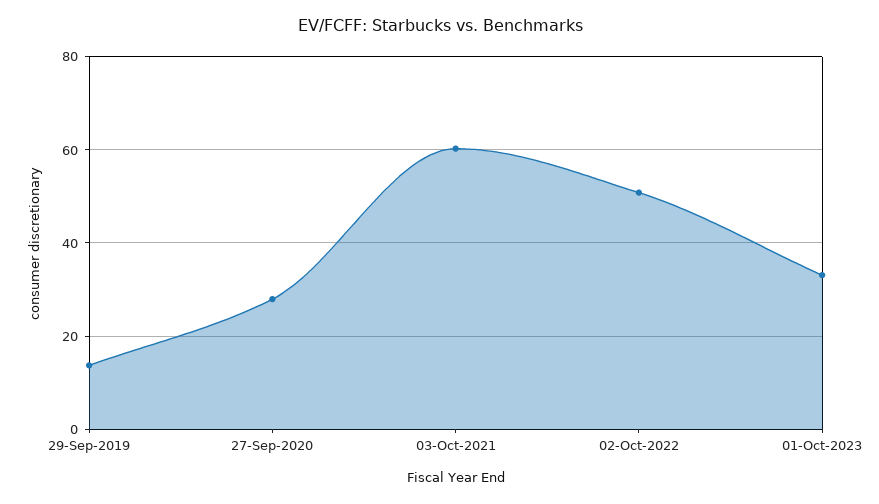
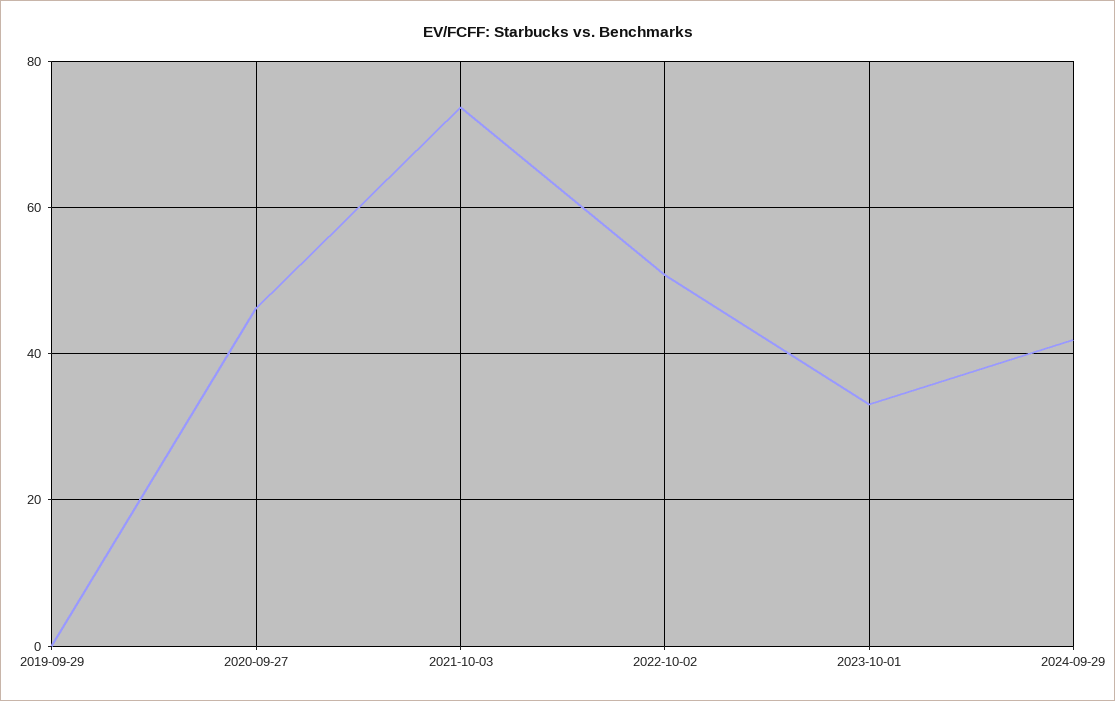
29-Sep-2019: 14 -> 0
27-Sep-2020: 28 -> 46
03-Oct-2021: 60 -> 74
2024-09-29: none -> 42

